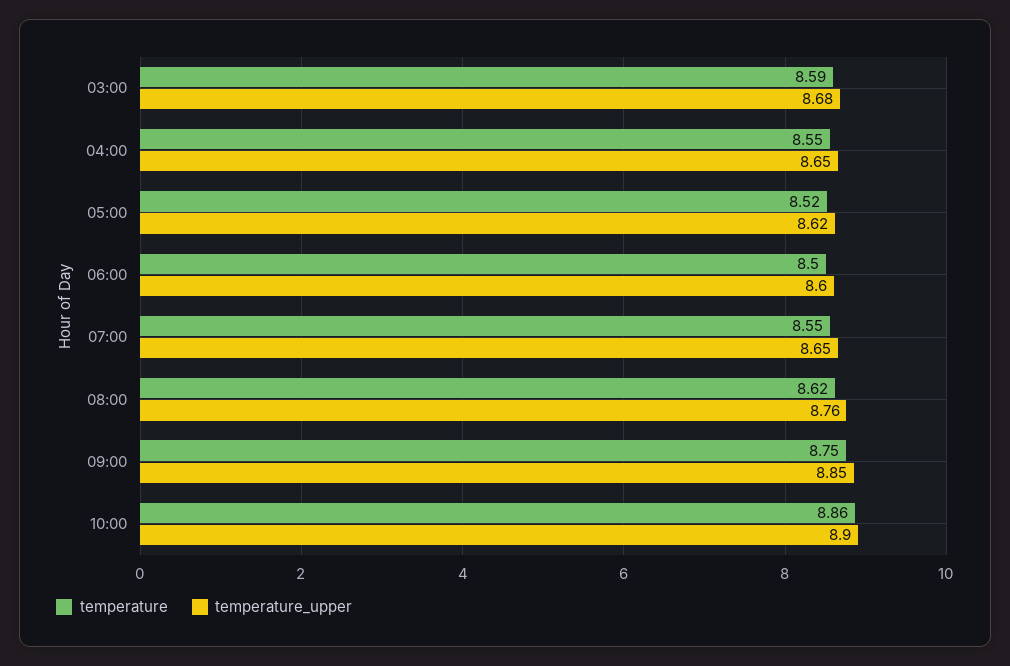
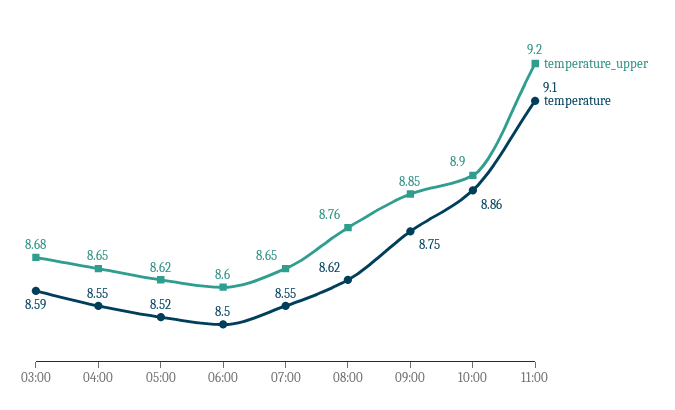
temperature_upper, 11:00: none -> 9.2
temperature, 11:00: none -> 9.1

